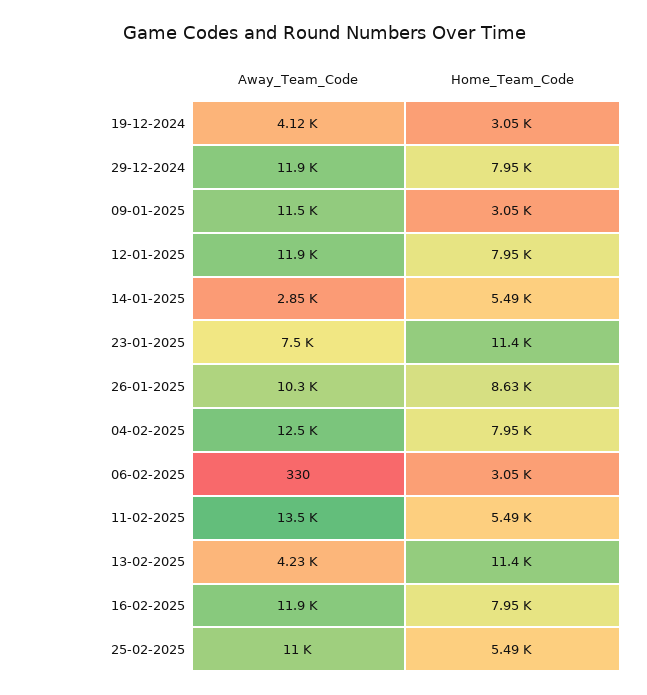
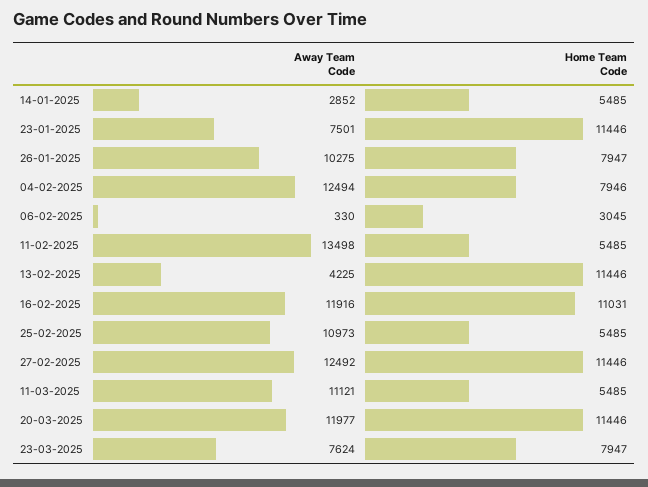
Away_Team_Code, 19-12-2024: 4120 -> none
Home_Team_Code, 19-12-2024: 3050 -> none
Away_Team_Code, 29-12-2024: 11900 -> none
Home_Team_Code, 29-12-2024: 7950 -> none
Away_Team_Code, 09-01-2025: 11500 -> none
Home_Team_Code, 09-01-2025: 3050 -> none
Away_Team_Code, 12-01-2025: 11900 -> none
Home_Team_Code, 12-01-2025: 7950 -> none
Home_Team_Code, 26-01-2025: 8630 -> 7947
Home_Team_Code, 16-02-2025: 7950 -> 11031
Away_Team_Code, 27-02-2025: none -> 12492
Home_Team_Code, 27-02-2025: none -> 11446
Away_Team_Code, 11-03-2025: none -> 11121
Home_Team_Code, 11-03-2025: none -> 5485
Away_Team_Code, 20-03-2025: none -> 11977
Home_Team_Code, 20-03-2025: none -> 11446
Away_Team_Code, 23-03-2025: none -> 7624
Home_Team_Code, 23-03-2025: none -> 7947

